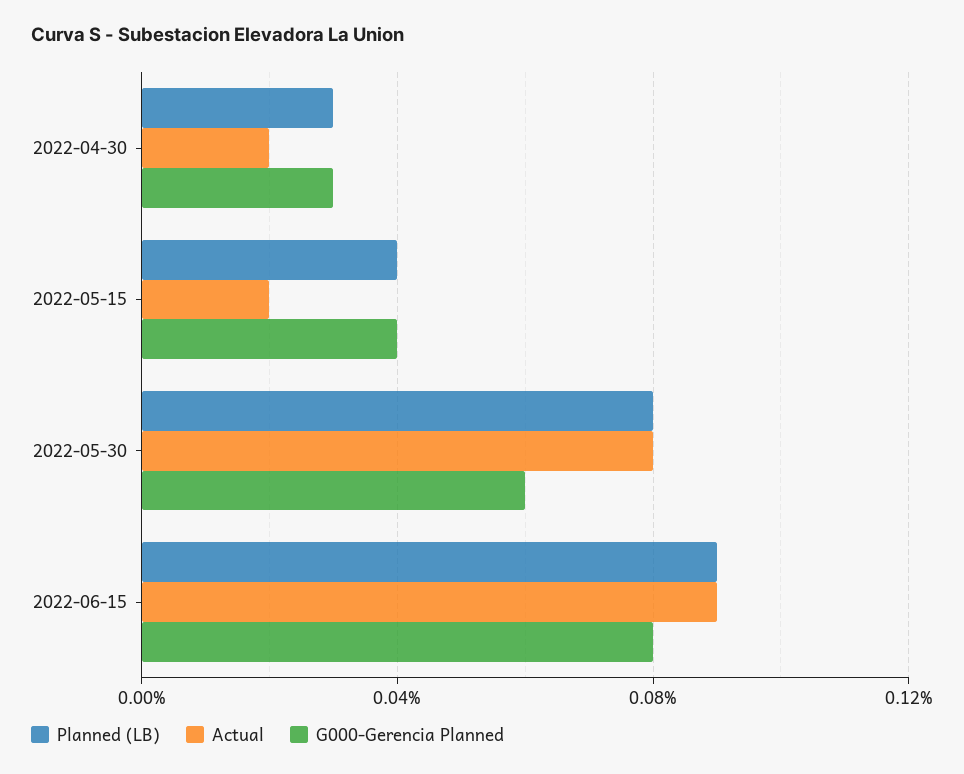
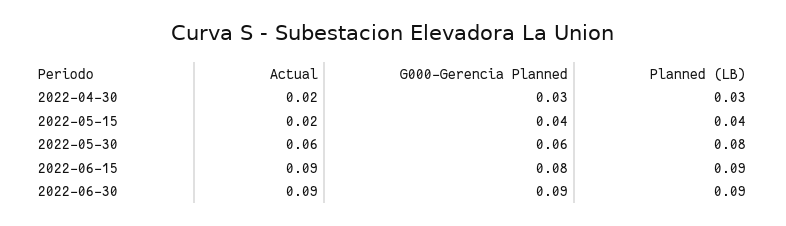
Actual, 2022-05-30: 0.08 -> 0.06
Actual, 2022-06-30: none -> 0.09
G000-Gerencia Planned, 2022-06-30: none -> 0.09
Planned (LB), 2022-06-30: none -> 0.09

